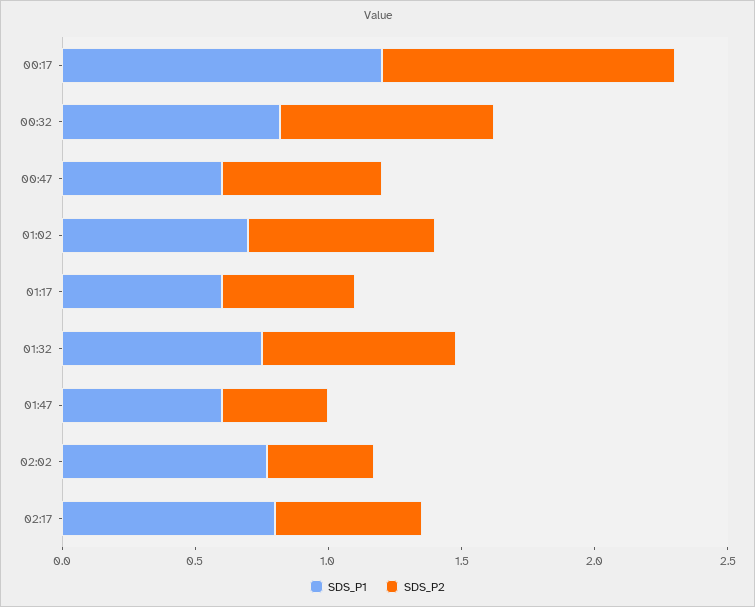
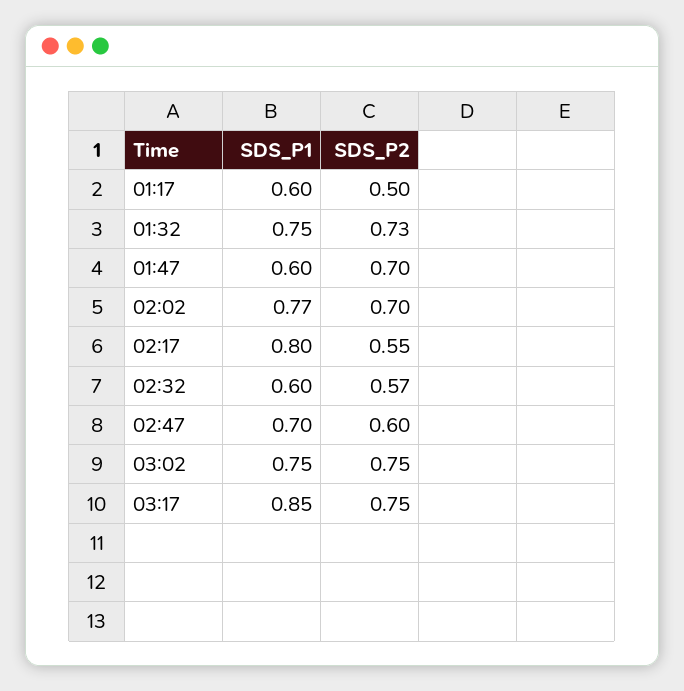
SDS_P1, 00:17: 1.2 -> none
SDS_P2, 00:17: 1.1 -> none
SDS_P1, 00:32: 0.8 -> none
SDS_P2, 00:32: 0.8 -> none
SDS_P1, 00:47: 0.6 -> none
SDS_P2, 00:47: 0.6 -> none
SDS_P1, 01:02: 0.7 -> none
SDS_P2, 01:02: 0.7 -> none
SDS_P2, 01:47: 0.4 -> 0.7
SDS_P2, 02:02: 0.4 -> 0.7
SDS_P1, 02:32: none -> 0.6
SDS_P2, 02:32: none -> 0.57
SDS_P1, 02:47: none -> 0.7
SDS_P2, 02:47: none -> 0.6
SDS_P1, 03:02: none -> 0.75
SDS_P2, 03:02: none -> 0.75
SDS_P1, 03:17: none -> 0.85
SDS_P2, 03:17: none -> 0.75

